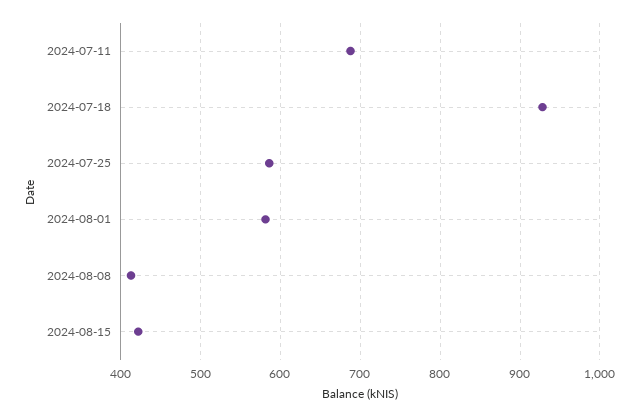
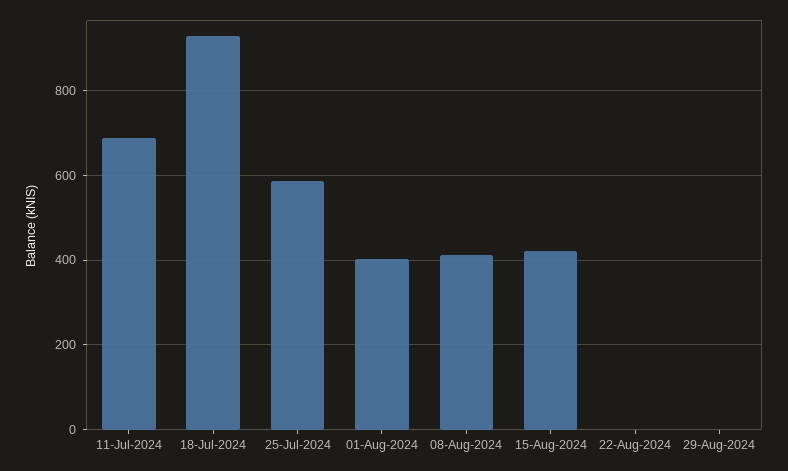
2024-08-01: 580 -> 400
22-Aug-2024: none -> 0
29-Aug-2024: none -> 0

